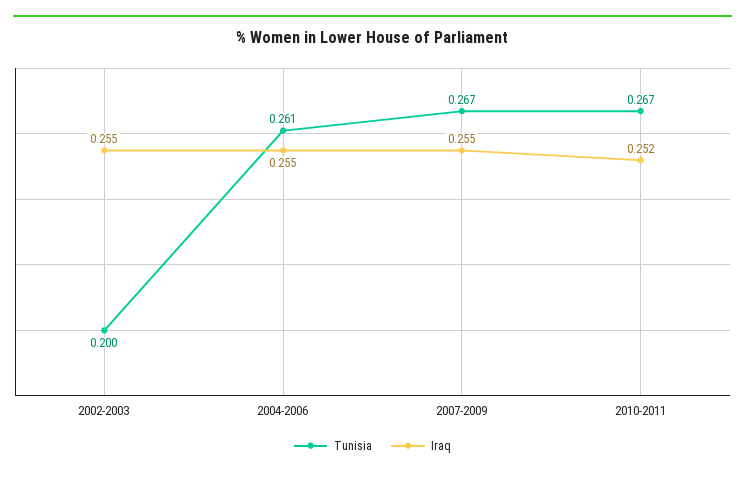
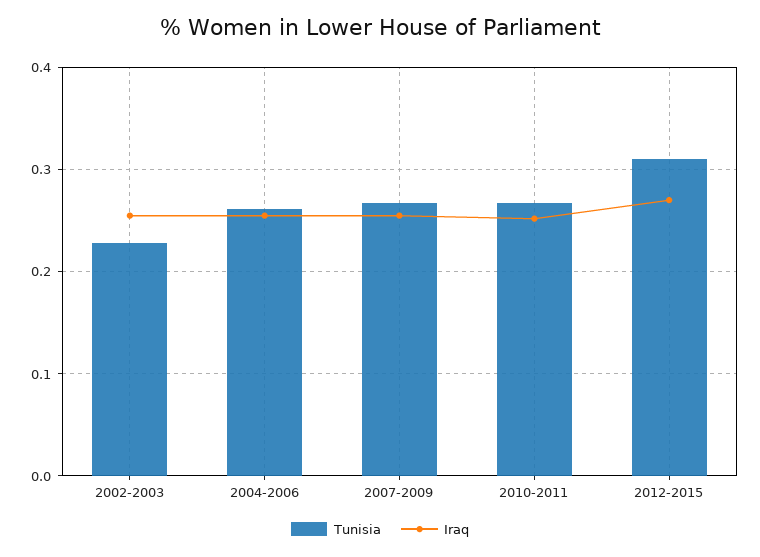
Tunisia, 2002-2003: 0.2 -> 0.23
Tunisia, 2012-2015: none -> 0.31
Iraq, 2012-2015: none -> 0.27

